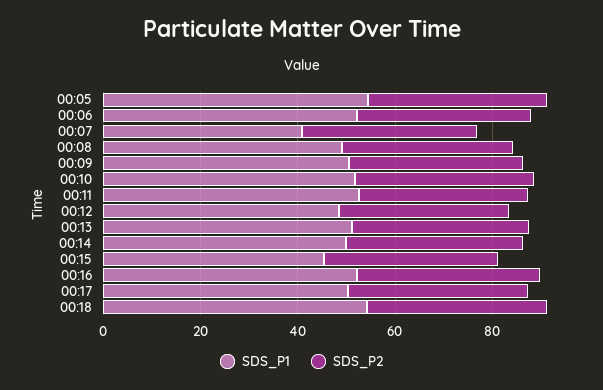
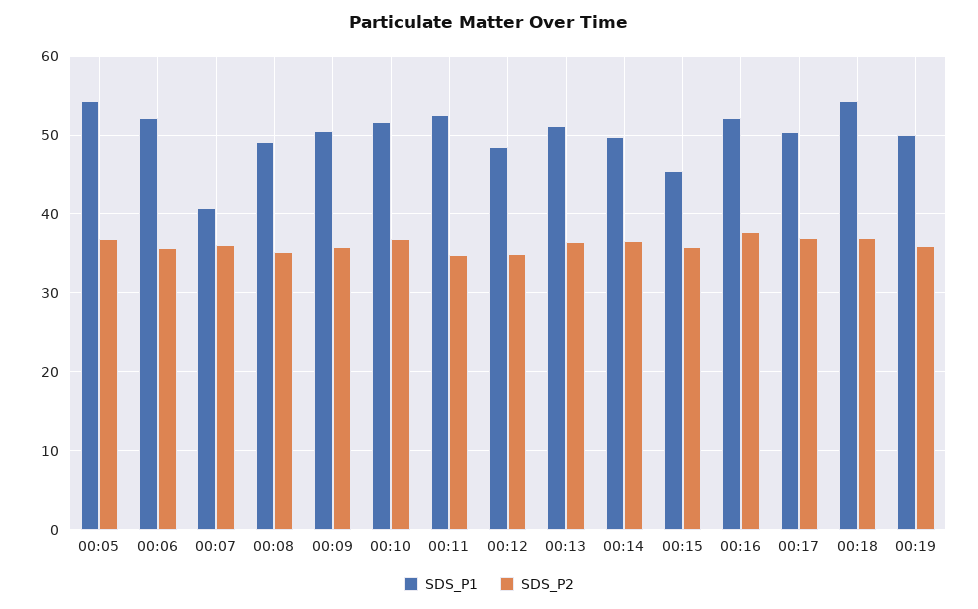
SDS_P1, 00:19: none -> 50
SDS_P2, 00:19: none -> 36

